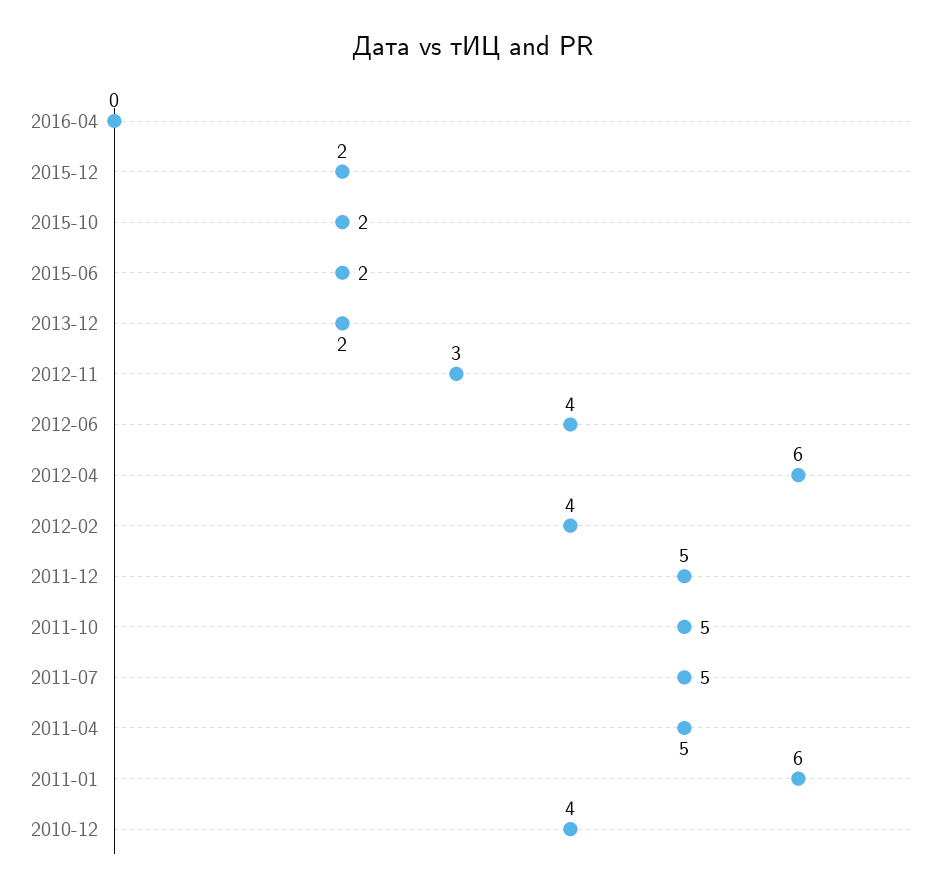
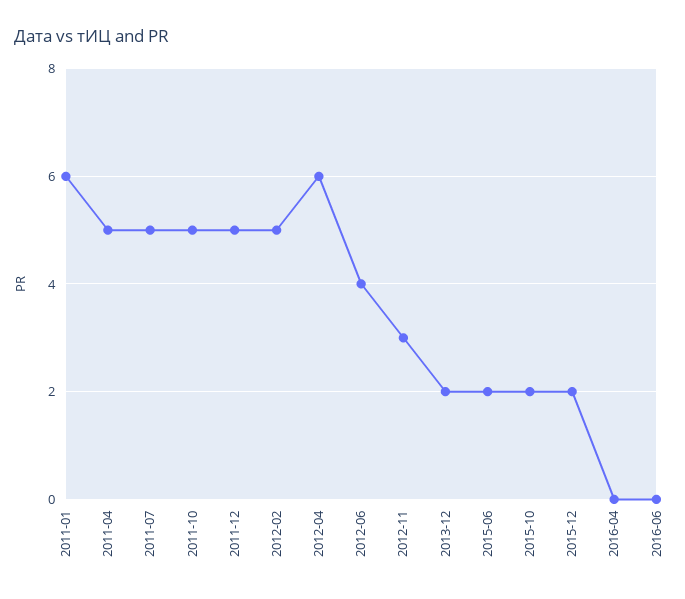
2012-02: 4 -> 5
2010-12: 4 -> none
2016-06: none -> 0

